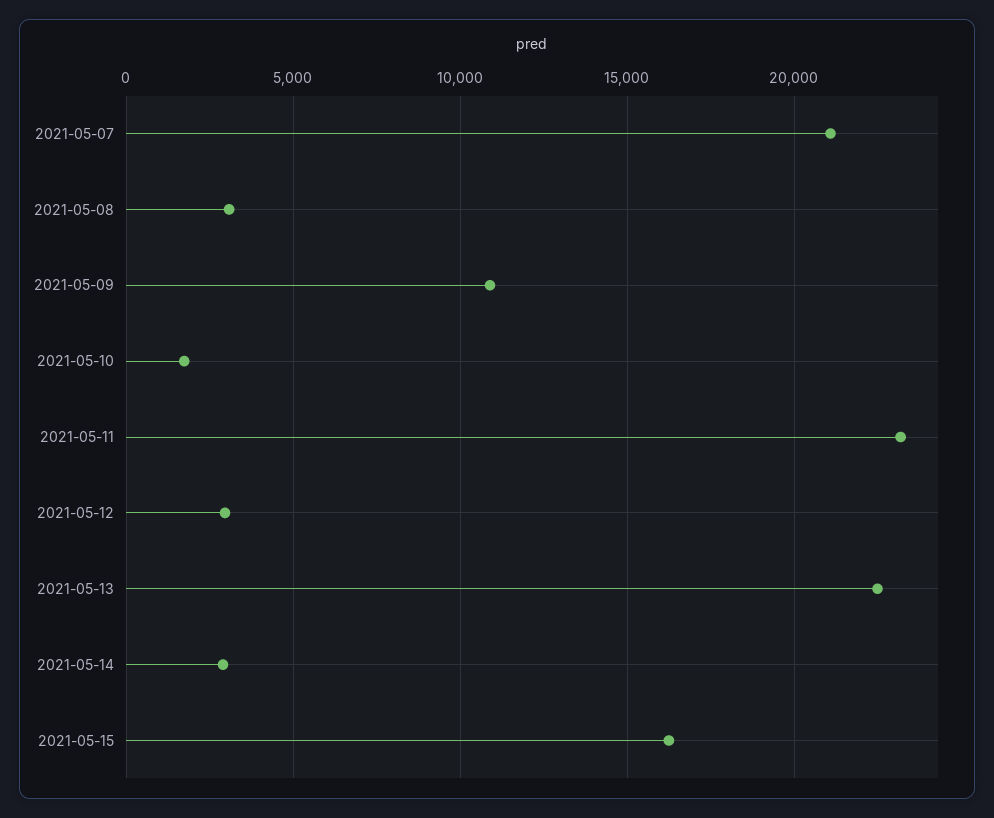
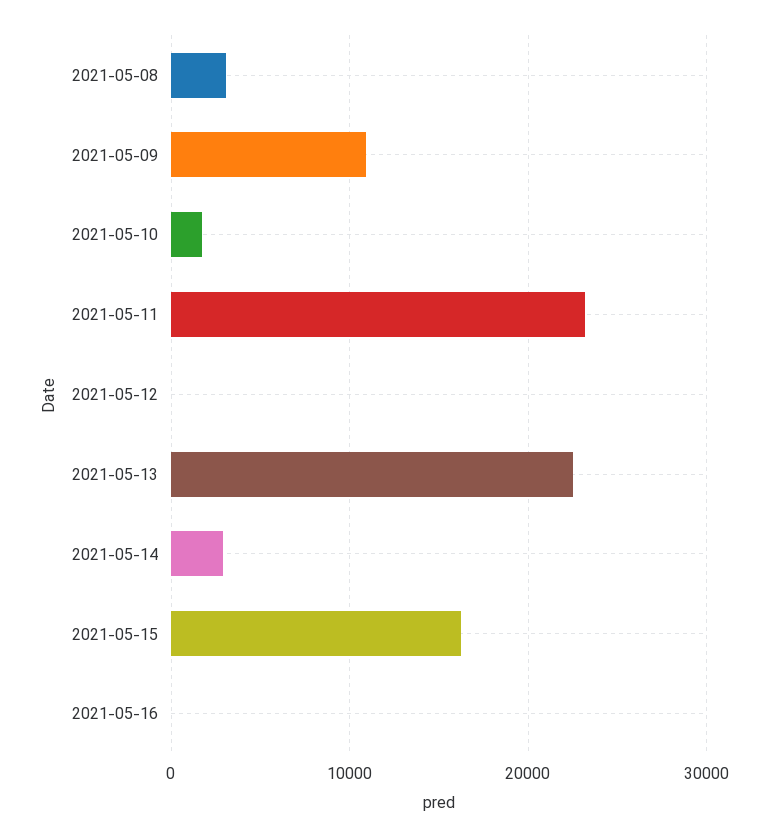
2021-05-07: 21000 -> none
2021-05-12: 3000 -> 0
2021-05-16: none -> 0

